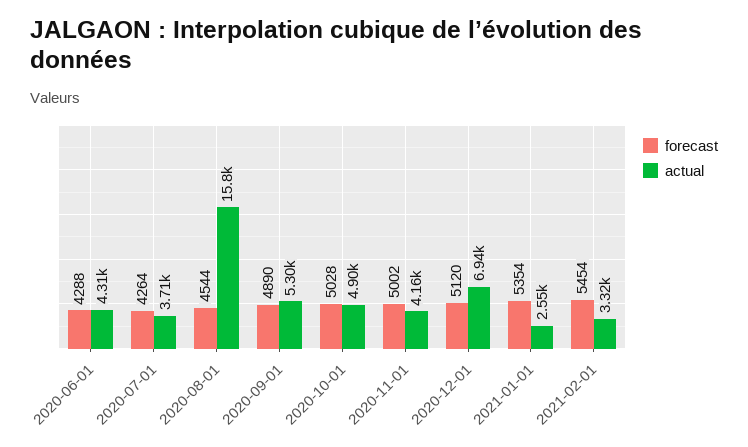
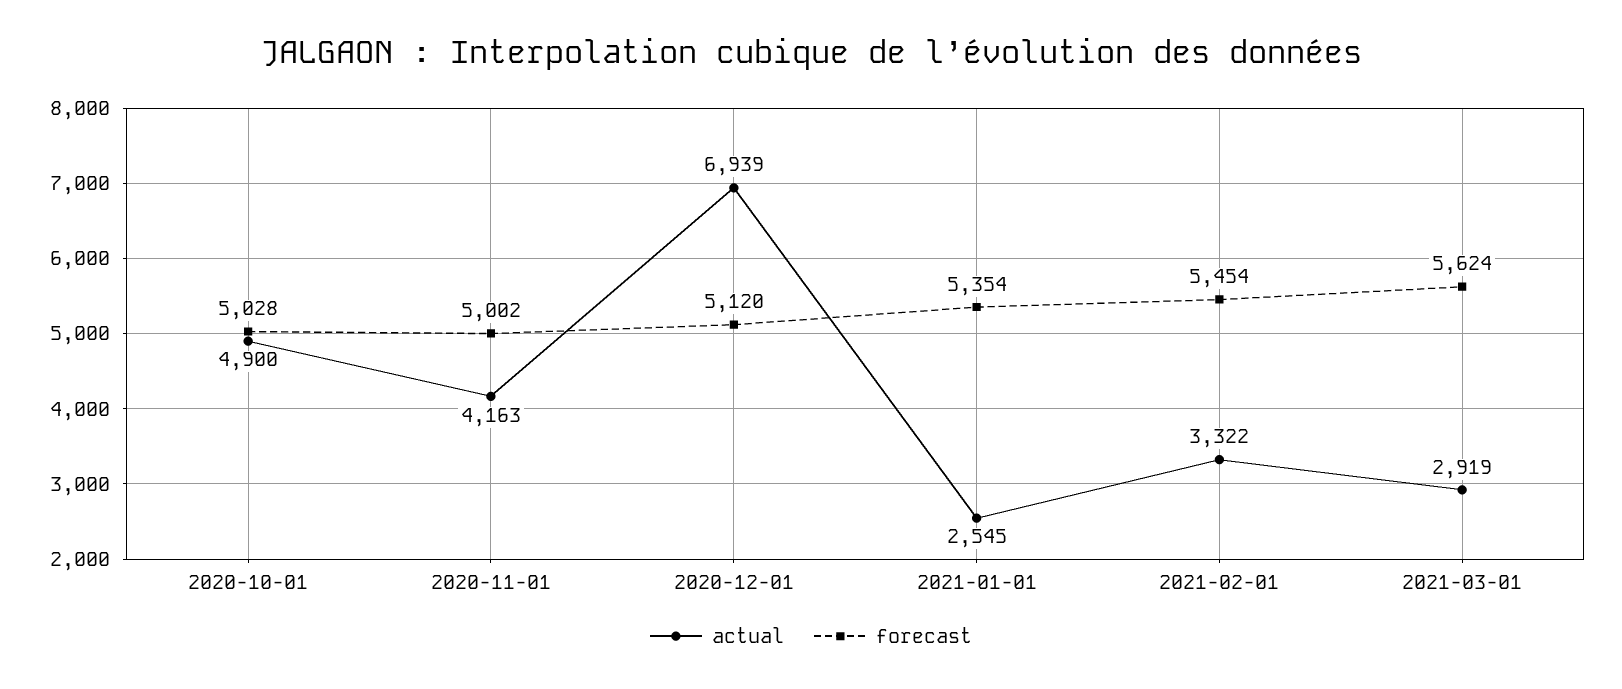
forecast, 2020-06-01: 4288 -> none
actual, 2020-06-01: 4310 -> none
forecast, 2020-07-01: 4264 -> none
actual, 2020-07-01: 3710 -> none
forecast, 2020-08-01: 4544 -> none
actual, 2020-08-01: 15800 -> none
forecast, 2020-09-01: 4890 -> none
actual, 2020-09-01: 5300 -> none
actual, 2021-03-01: none -> 2919
forecast, 2021-03-01: none -> 5624

